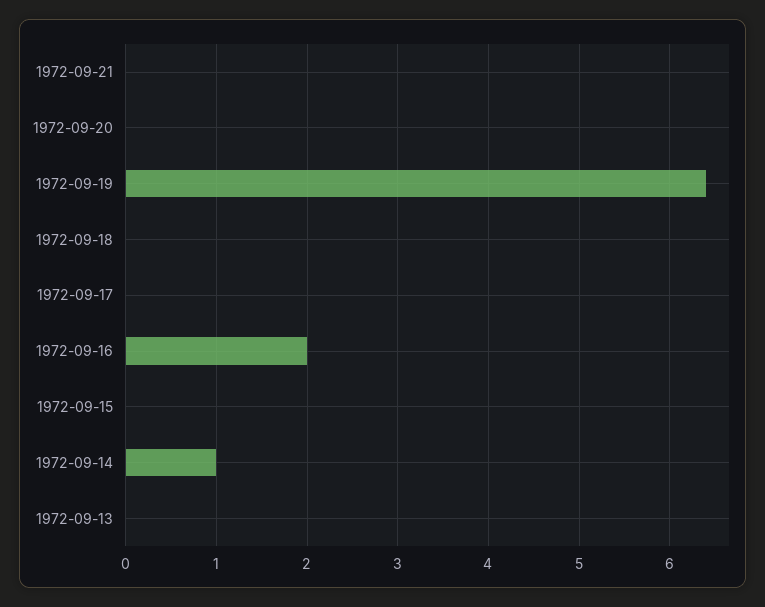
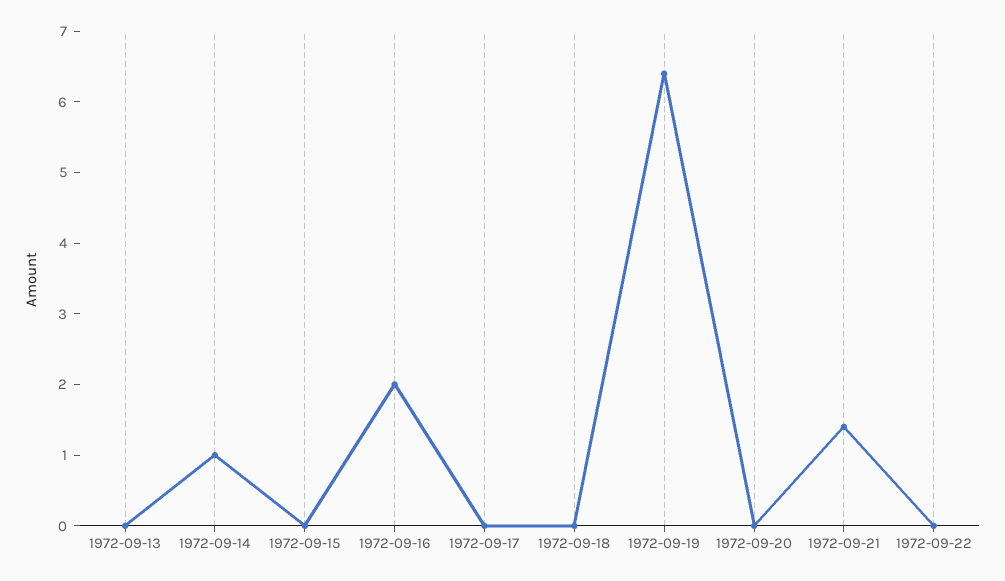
1972-09-21: 0 -> 1.5
1972-09-22: none -> 0

